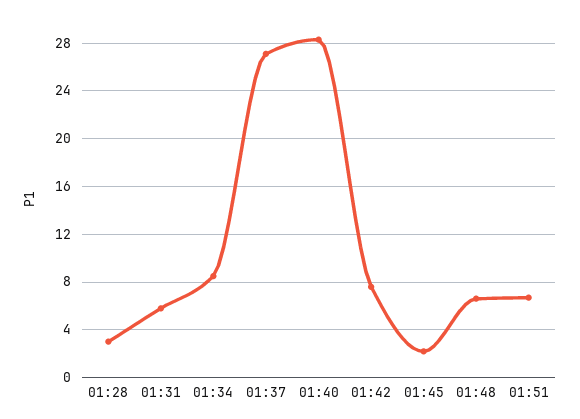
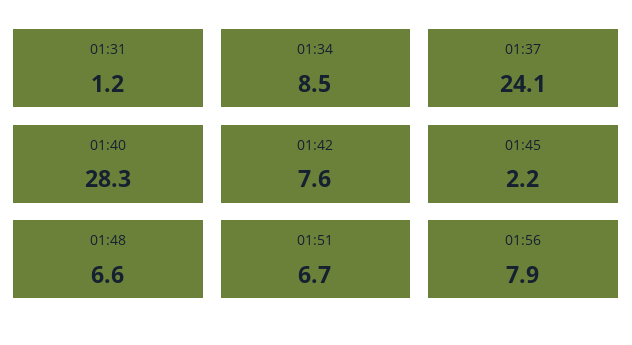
01:28: 3 -> none
01:31: 6 -> 1.2
01:37: 27 -> 24.1
01:56: none -> 7.9

